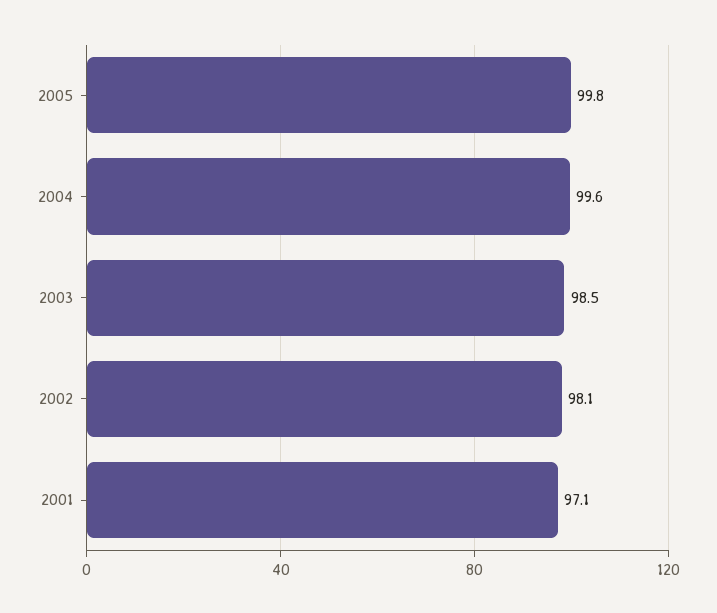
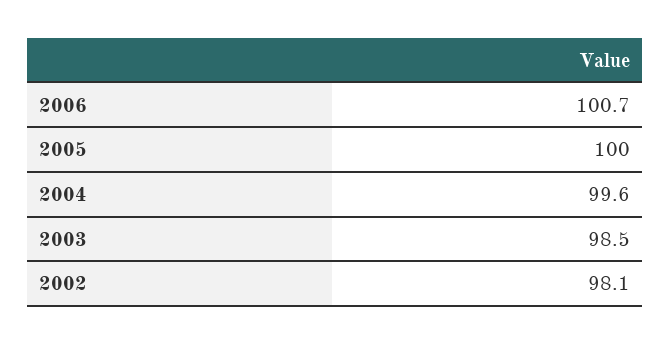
2005: 99.8 -> 100
2001: 97.1 -> none
2006: none -> 100.7

